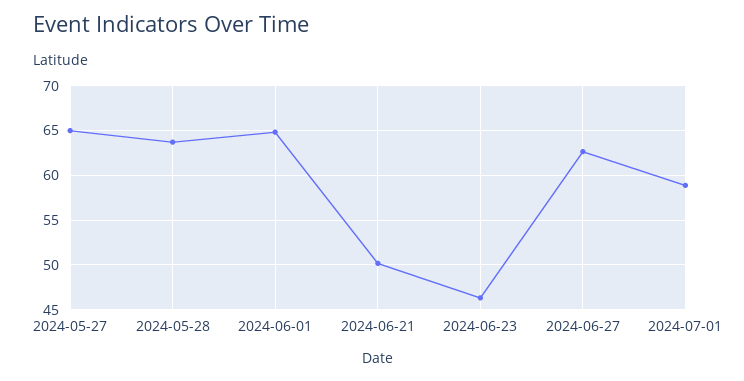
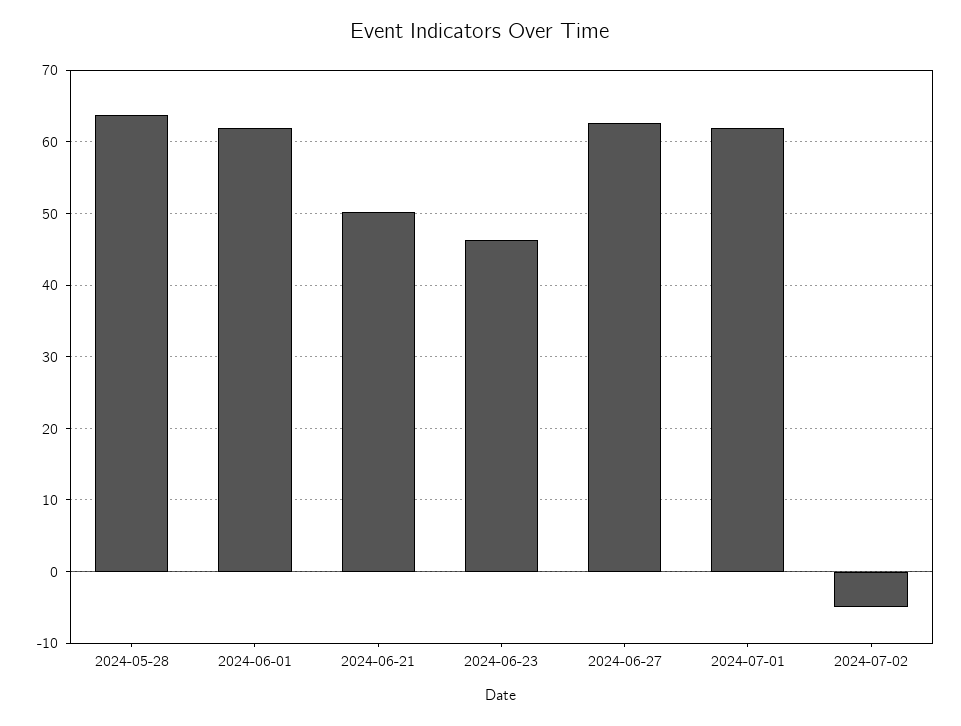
2024-05-27: 65 -> none
2024-06-01: 65 -> 62
2024-07-01: 59 -> 62
2024-07-02: none -> -5

